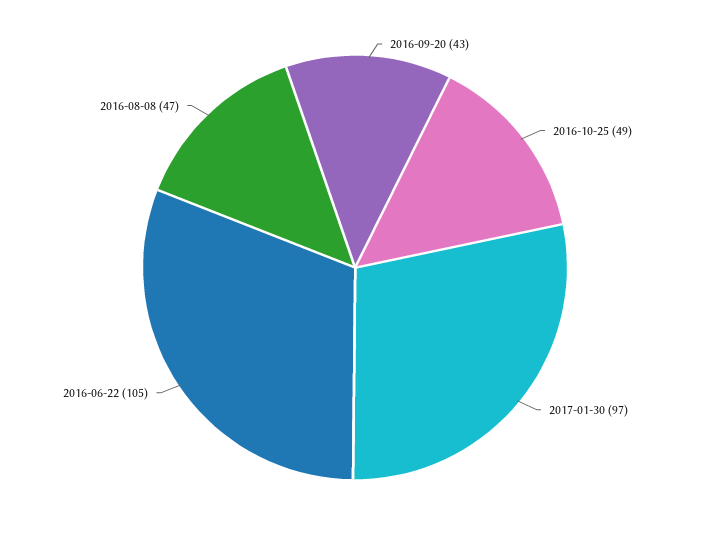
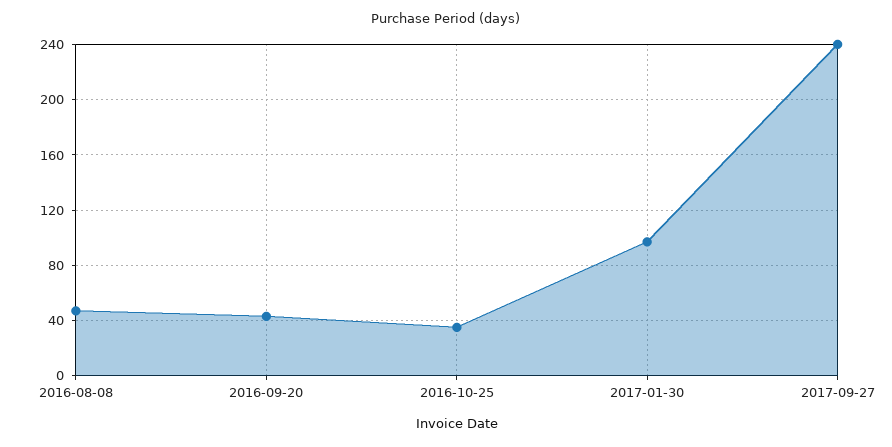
2016-10-25: 49 -> 35
2016-06-22: 105 -> none
2017-09-27: none -> 240

